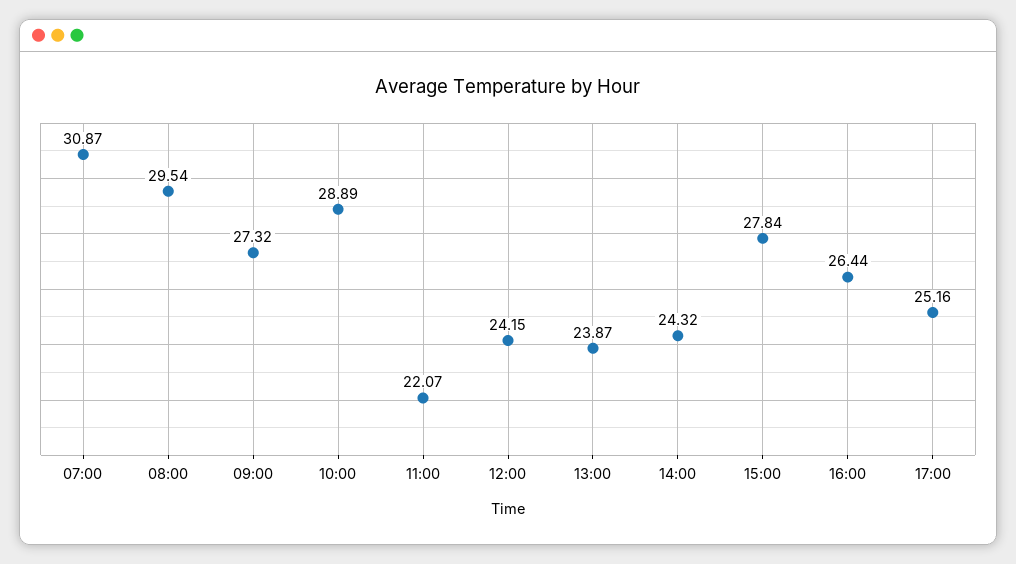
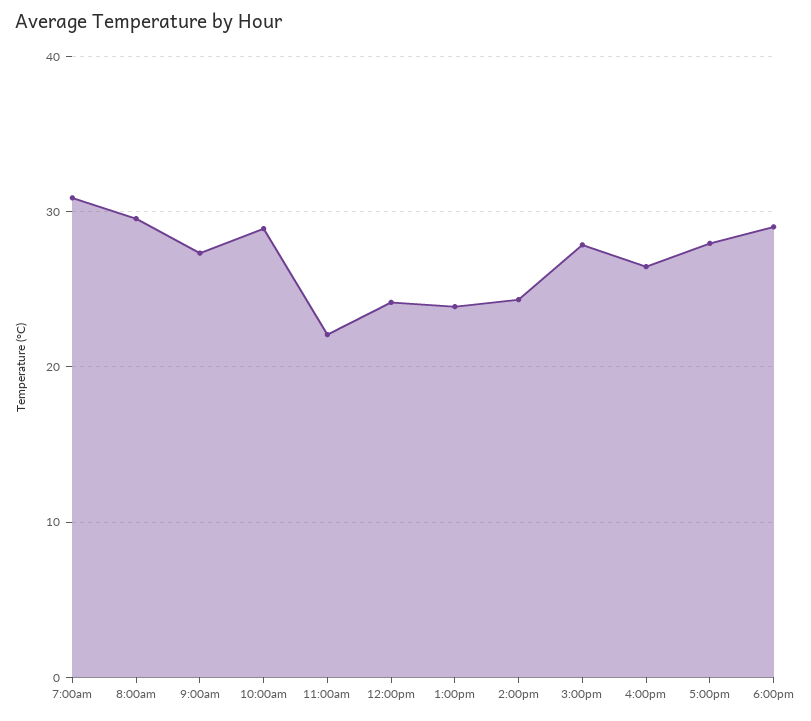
17:00: 25.16 -> 28
6:00pm: none -> 29

